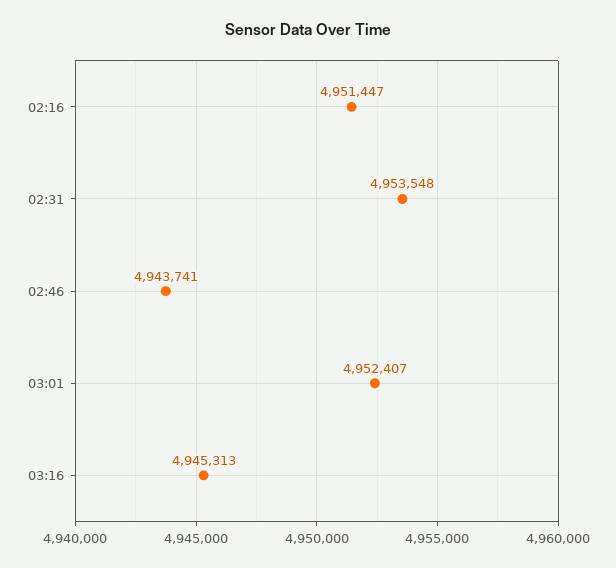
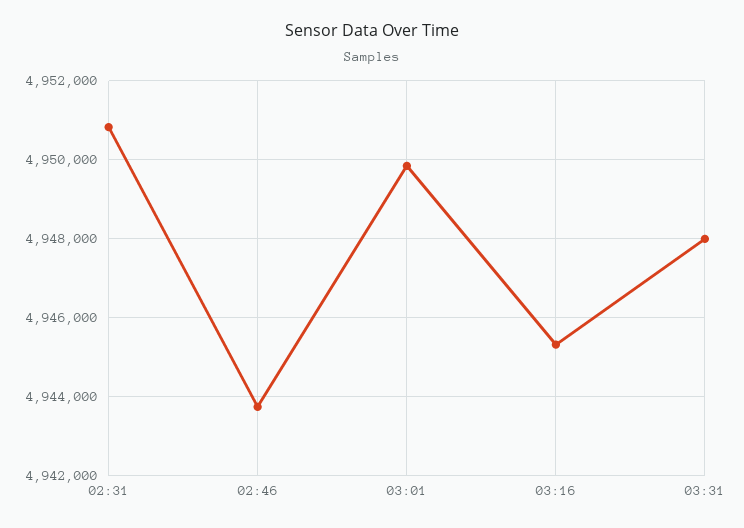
02:16: 4951447 -> none
02:31: 4953548 -> 4950800
03:01: 4952407 -> 4949800
03:31: none -> 4948000

